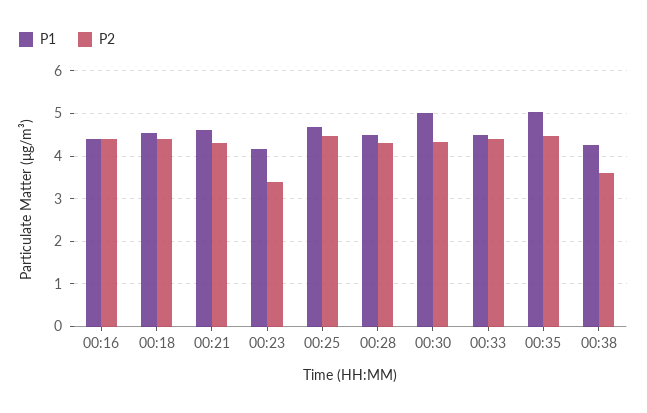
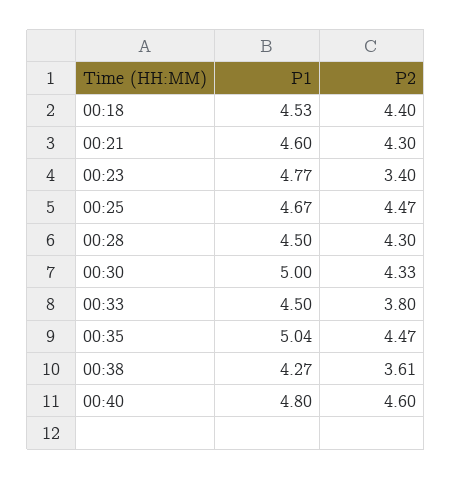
P1, 00:16: 4.4 -> none
P2, 00:16: 4.4 -> none
P1, 00:23: 4.2 -> 4.77
P2, 00:33: 4.4 -> 3.8
P1, 00:40: none -> 4.8
P2, 00:40: none -> 4.6

